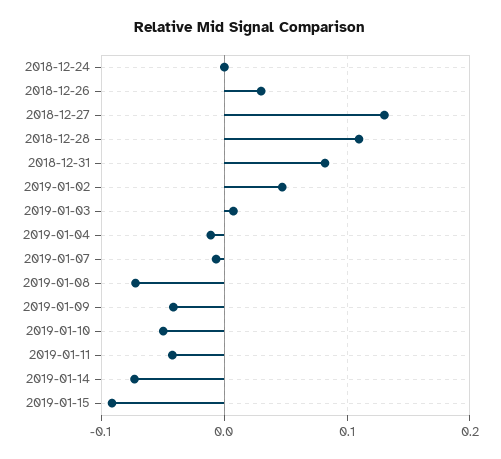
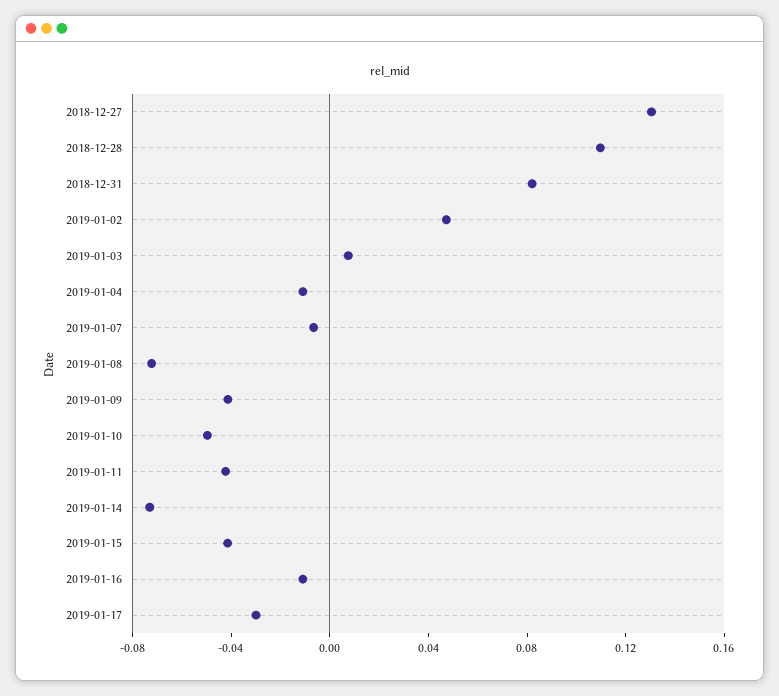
2018-12-24: 0 -> none
2018-12-26: 0.03 -> none
2019-01-15: -0.09 -> -0.04
2019-01-16: none -> -0.01
2019-01-17: none -> -0.03

